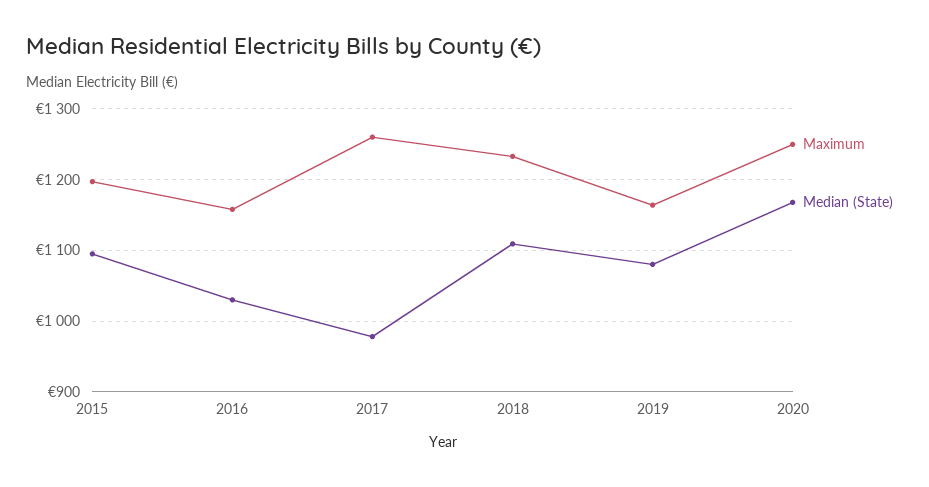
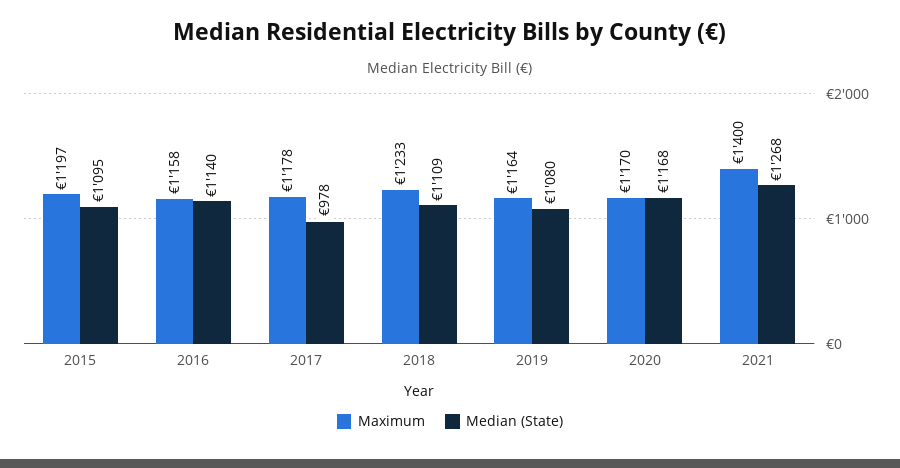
Median (State), 2016: 1030 -> 1140
Maximum, 2017: 1260 -> 1178
Maximum, 2020: 1250 -> 1170
Maximum, 2021: none -> 1400
Median (State), 2021: none -> 1268

